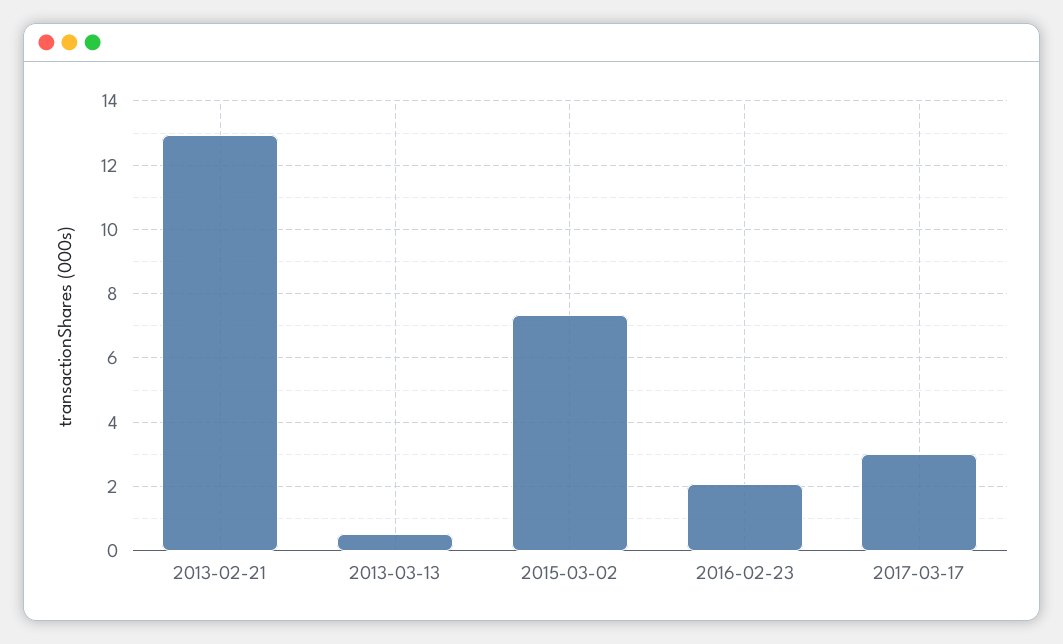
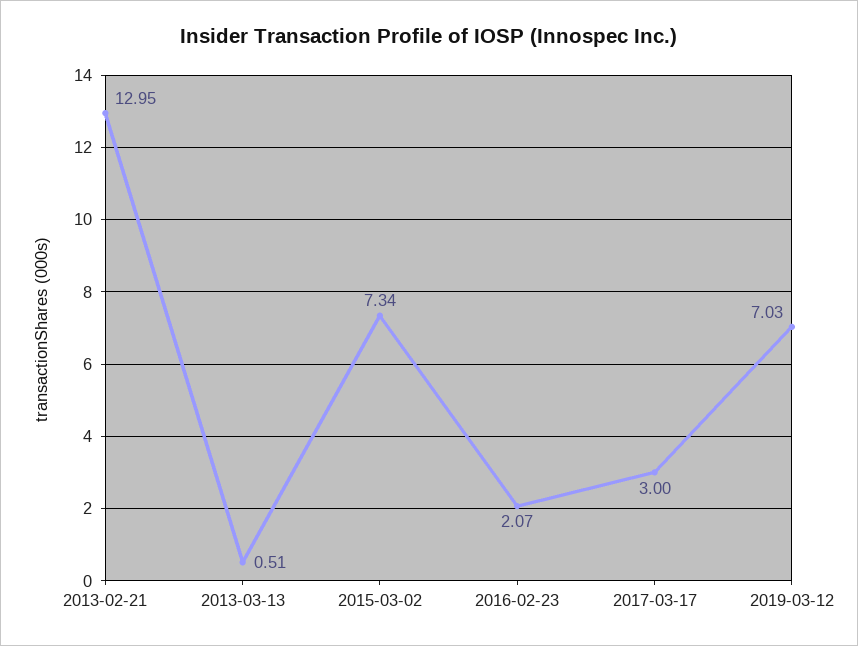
2019-03-12: none -> 7.03

